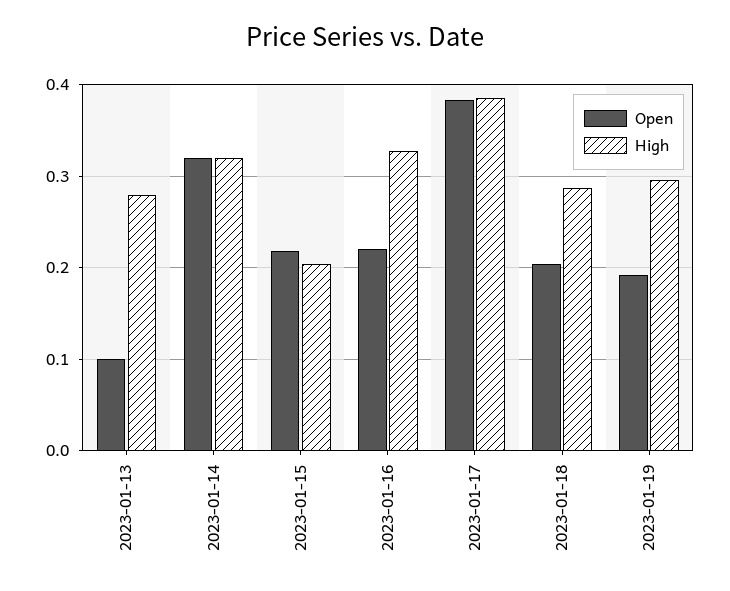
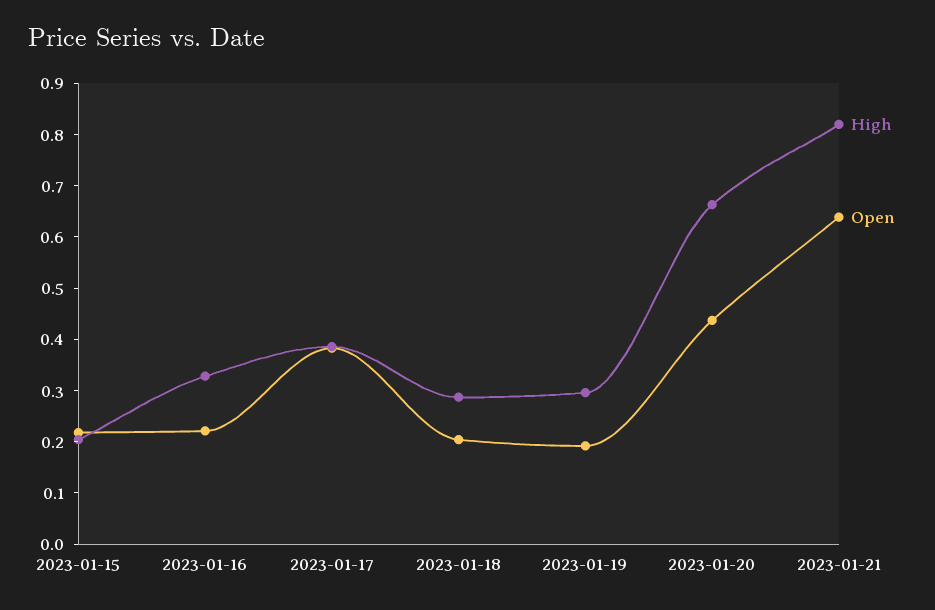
Open, 2023-01-13: 0.1 -> none
High, 2023-01-13: 0.28 -> none
Open, 2023-01-14: 0.32 -> none
High, 2023-01-14: 0.32 -> none
High, 2023-01-20: none -> 0.66
Open, 2023-01-20: none -> 0.44
High, 2023-01-21: none -> 0.82
Open, 2023-01-21: none -> 0.64

